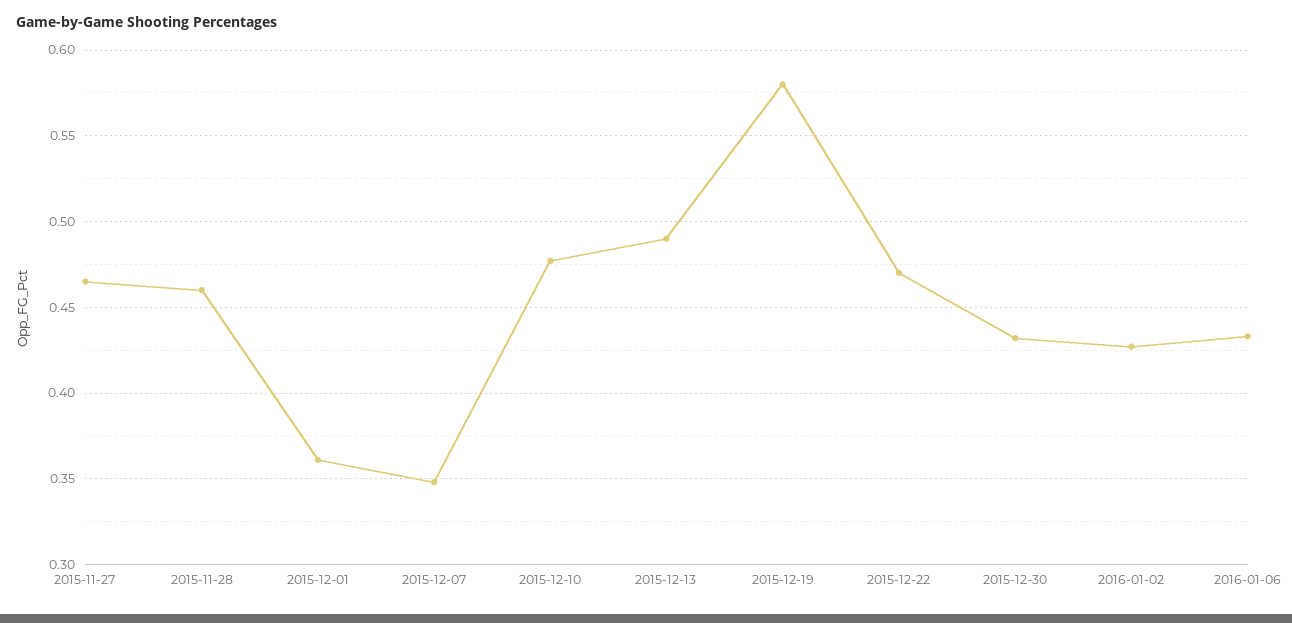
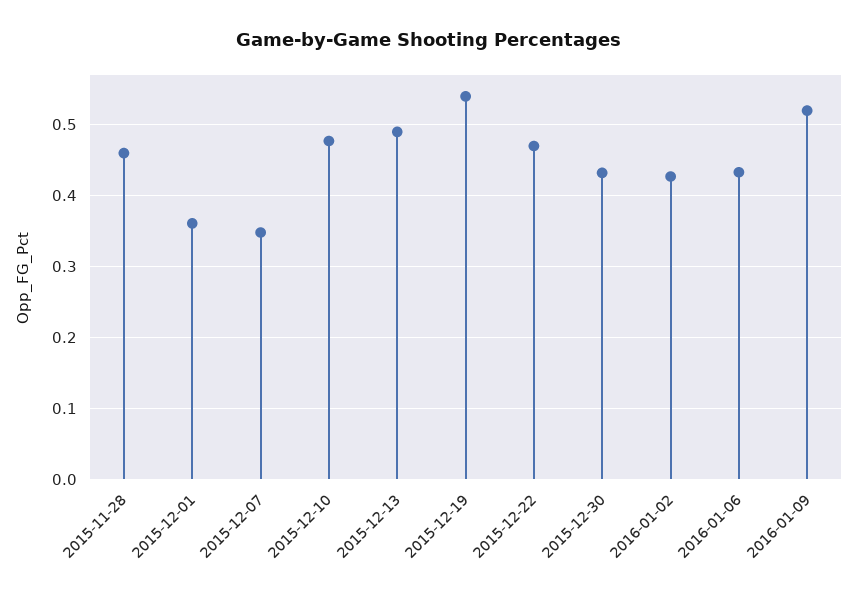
2015-11-27: 0.465 -> none
2015-12-19: 0.58 -> 0.54
2016-01-09: none -> 0.52

